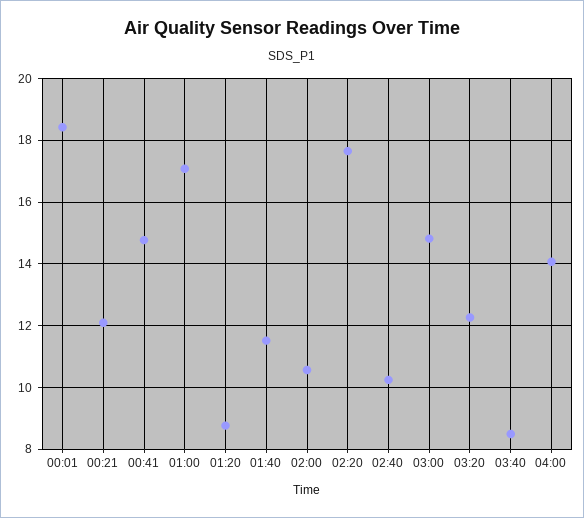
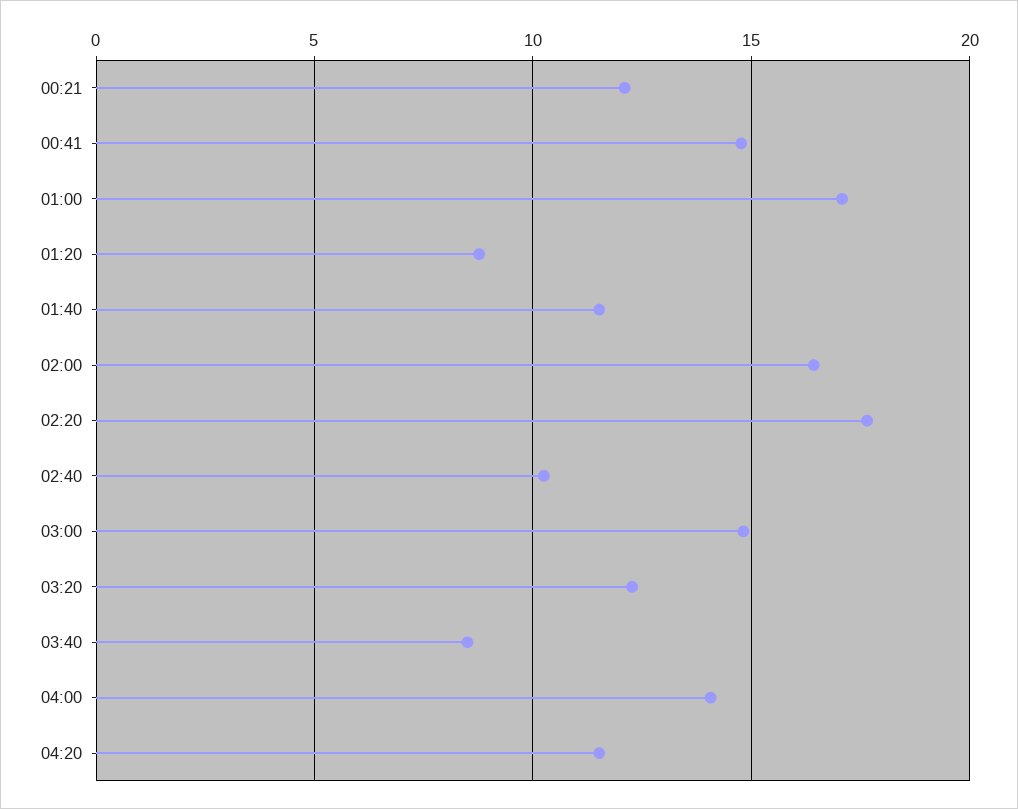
00:01: 18.4 -> none
02:00: 10.6 -> 16.5
04:20: none -> 11.5

